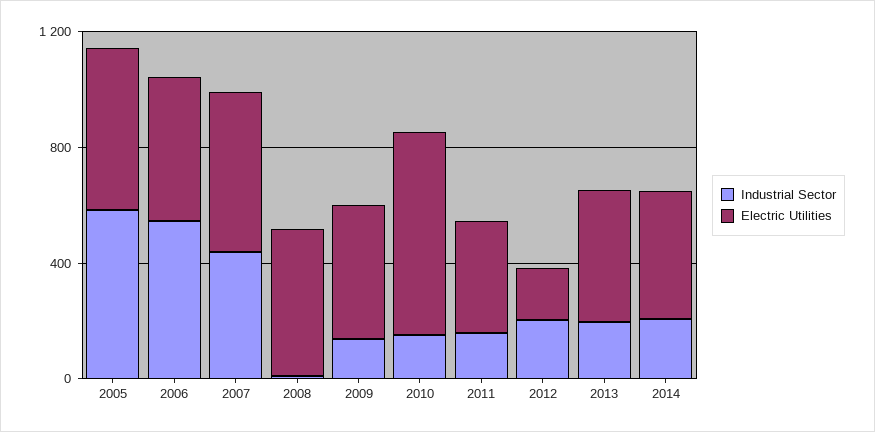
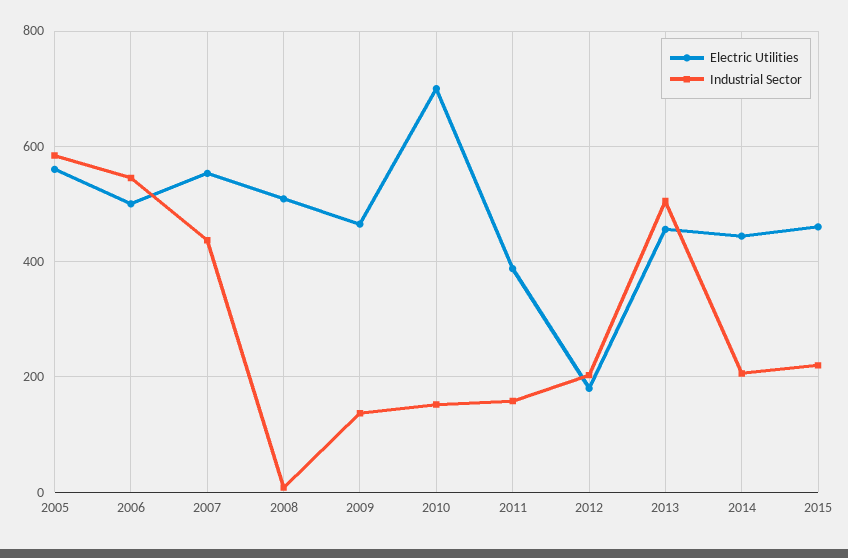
Industrial Sector, 2013: 200 -> 500
Electric Utilities, 2015: none -> 460
Industrial Sector, 2015: none -> 220

